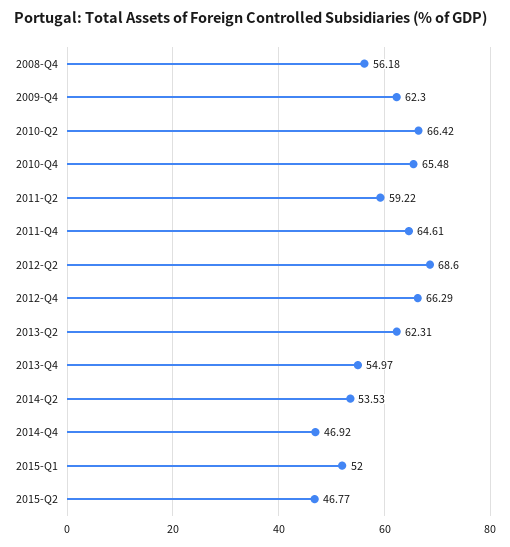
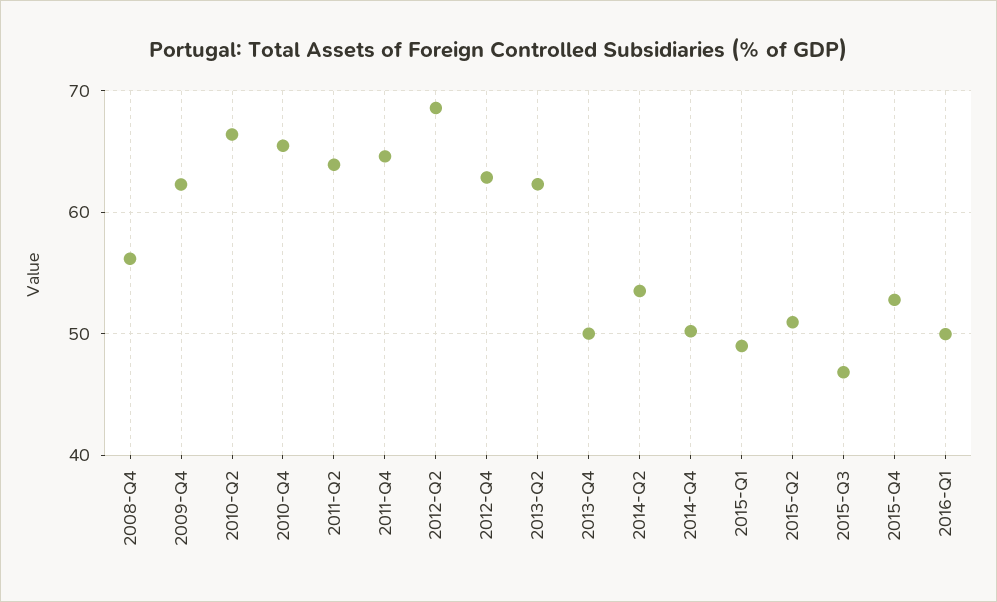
2011-Q2: 59.22 -> 64
2012-Q4: 66.29 -> 63
2013-Q4: 54.97 -> 50
2014-Q4: 46.92 -> 50
2015-Q1: 52 -> 49
2015-Q2: 46.77 -> 51
2015-Q3: none -> 47
2015-Q4: none -> 53
2016-Q1: none -> 50

